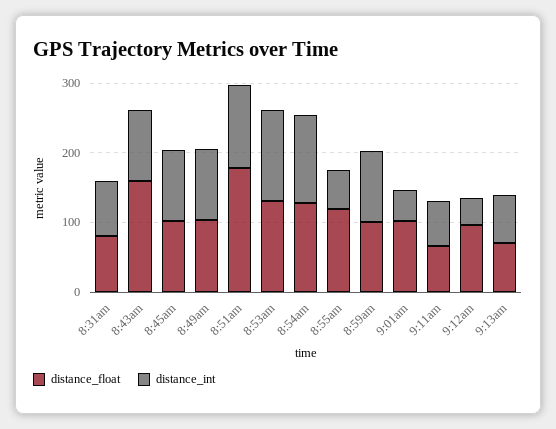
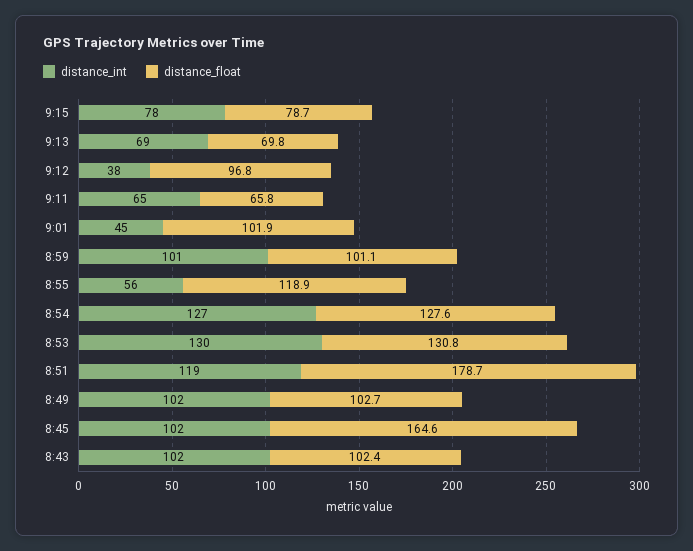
distance_float, 8:31am: 80 -> none
distance_int, 8:31am: 80 -> none
distance_float, 8:43am: 160 -> 102.4
distance_float, 8:45am: 100 -> 164.6
distance_int, 9:15: none -> 78
distance_float, 9:15: none -> 78.7

